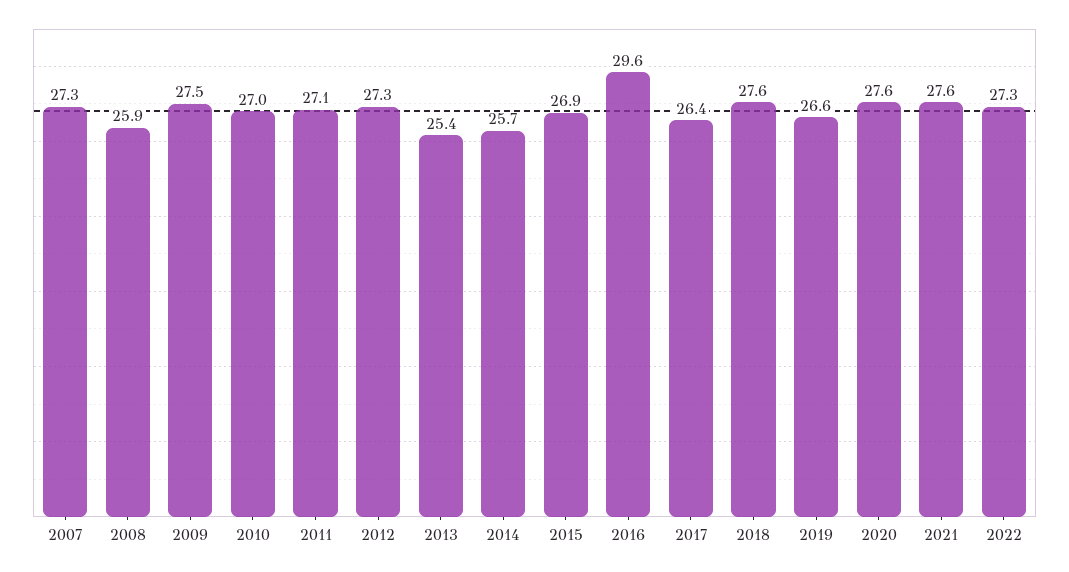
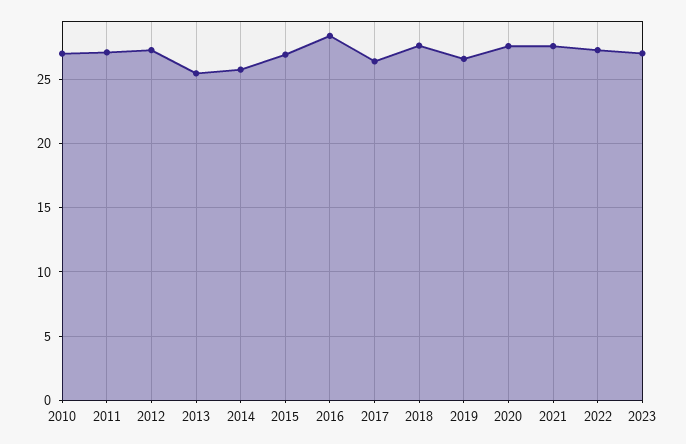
2007: 27.3 -> none
2008: 25.9 -> none
2009: 27.5 -> none
2016: 29.6 -> 28.5
2023: none -> 27

